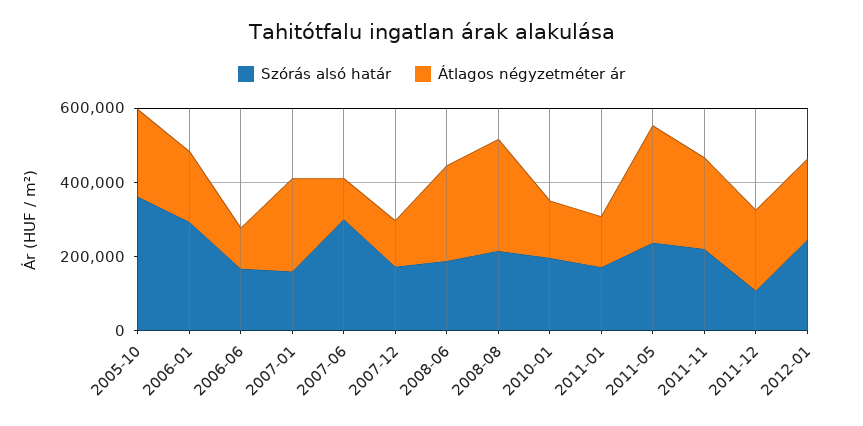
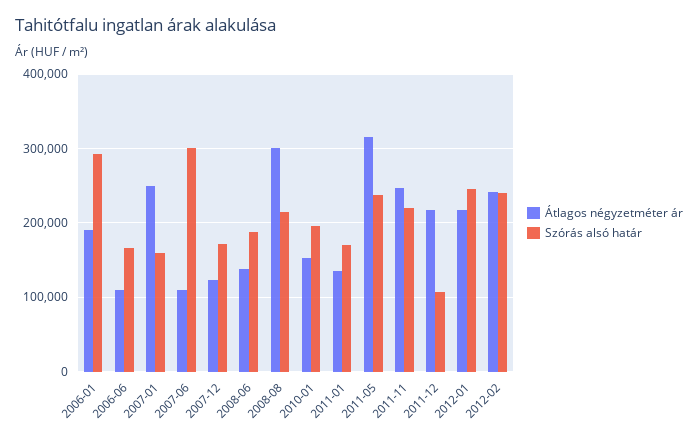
Szórás alsó határ, 2005-10: 350000 -> none
Átlagos négyzetméter ár, 2005-10: 250000 -> none
Átlagos négyzetméter ár, 2008-06: 250000 -> 140000
Átlagos négyzetméter ár, 2012-02: none -> 240000
Szórás alsó határ, 2012-02: none -> 240000

